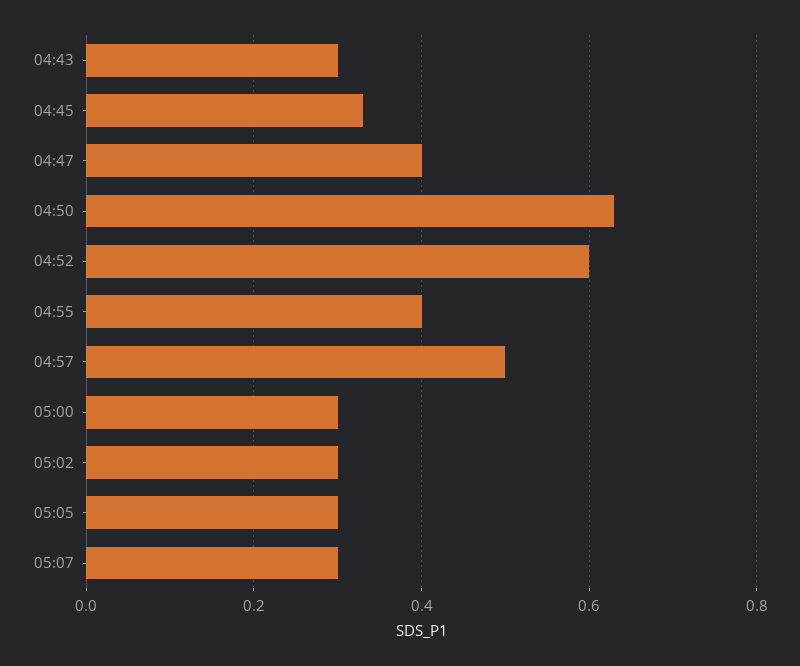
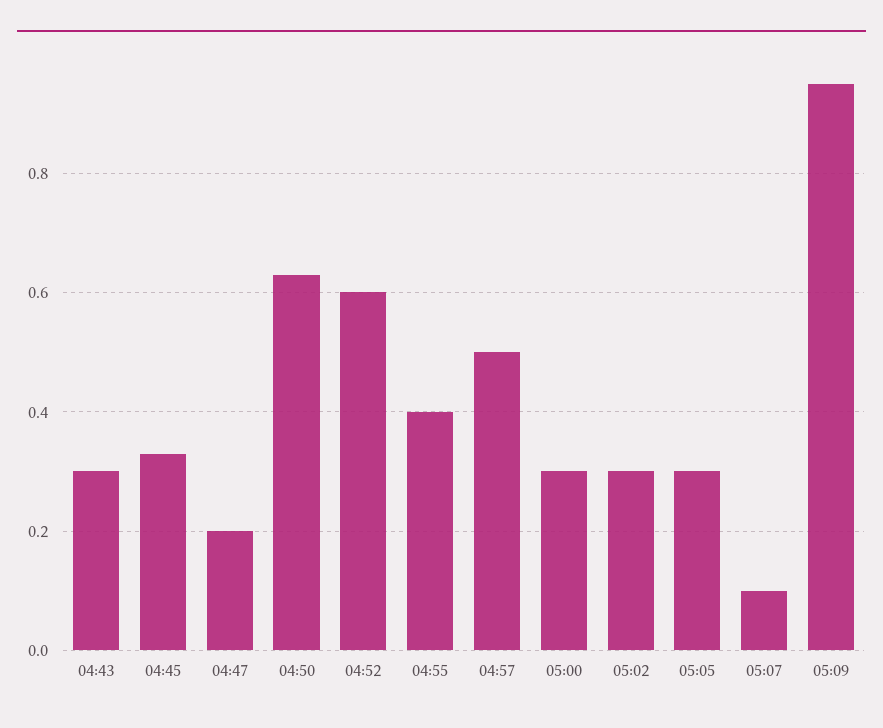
04:47: 0.4 -> 0.2
05:07: 0.3 -> 0.1
05:09: none -> 0.95

